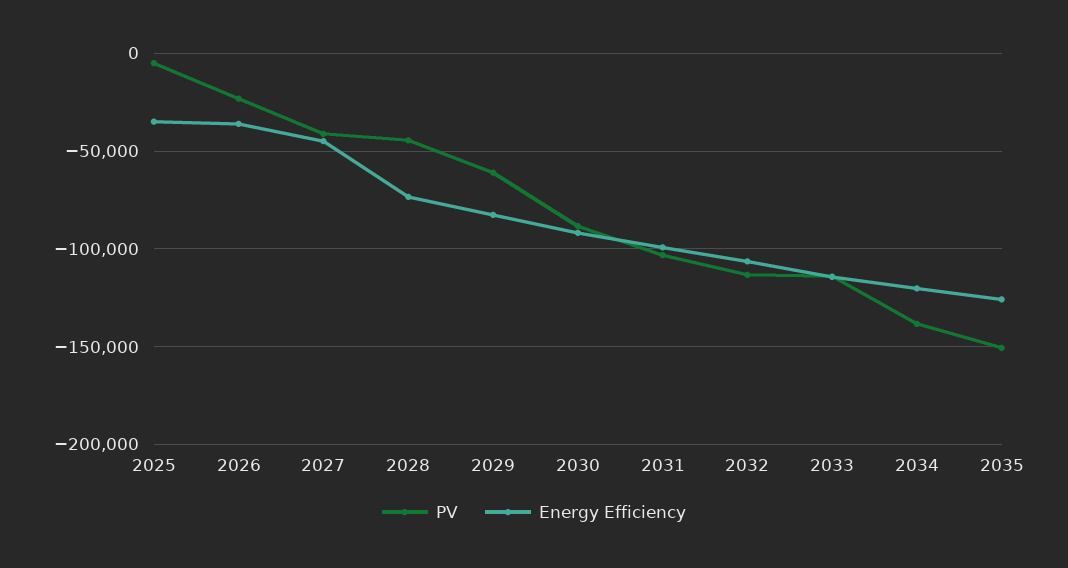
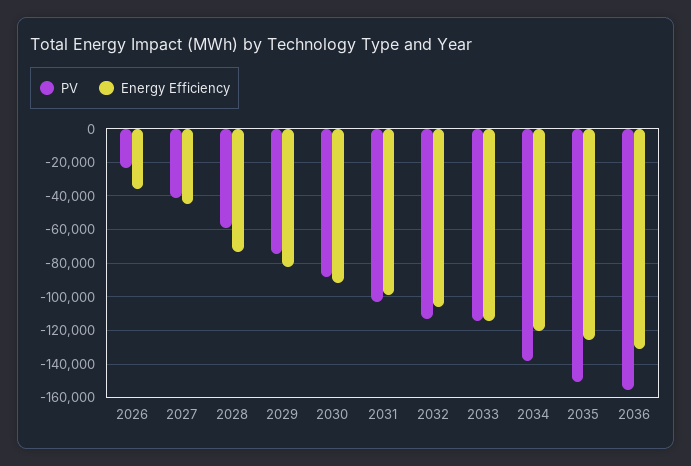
PV, 2025: -5000 -> none
Energy Efficiency, 2025: -35000 -> none
PV, 2028: -45000 -> -60000
PV, 2029: -60000 -> -75000
PV, 2036: none -> -155000
Energy Efficiency, 2036: none -> -130000

